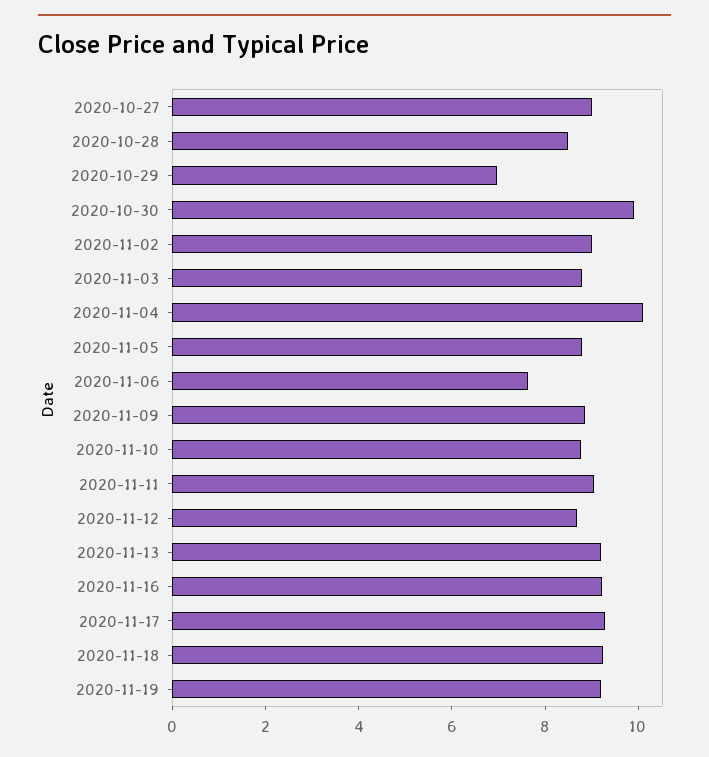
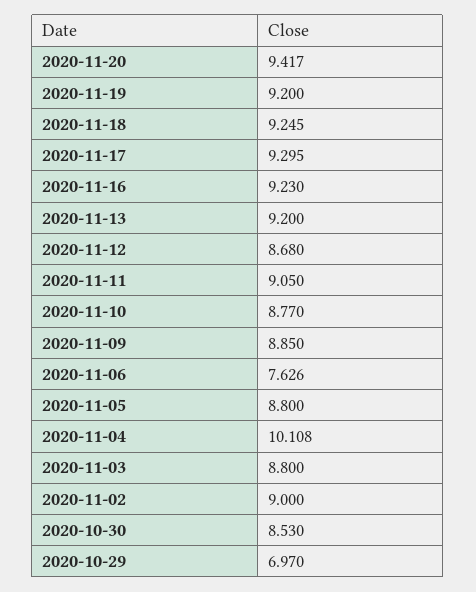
2020-10-27: 9 -> none
2020-10-28: 8.5 -> none
2020-10-30: 10 -> 8.53
2020-11-20: none -> 9.417

